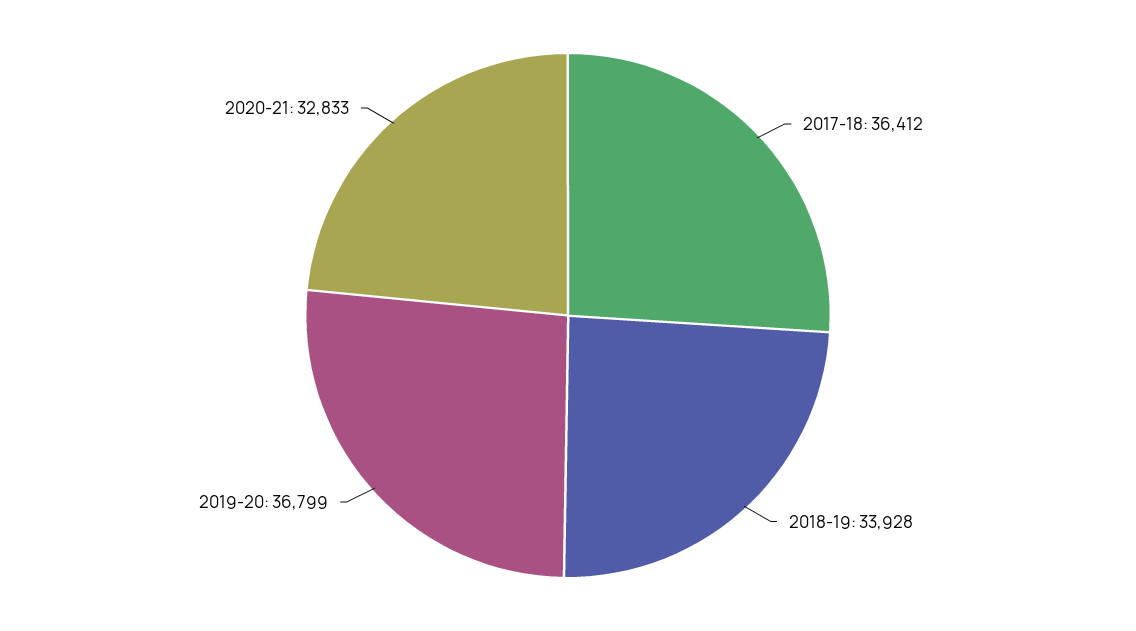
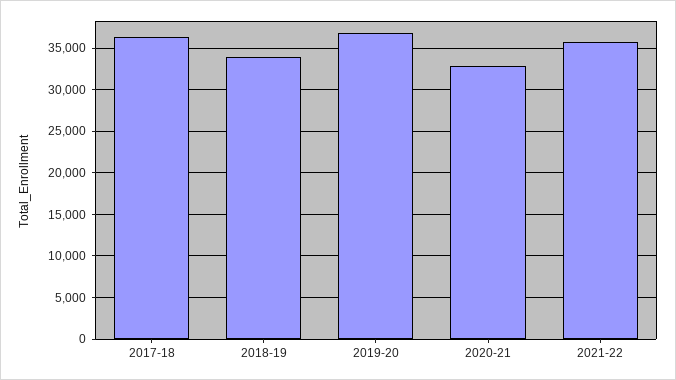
2021-22: none -> 36000

